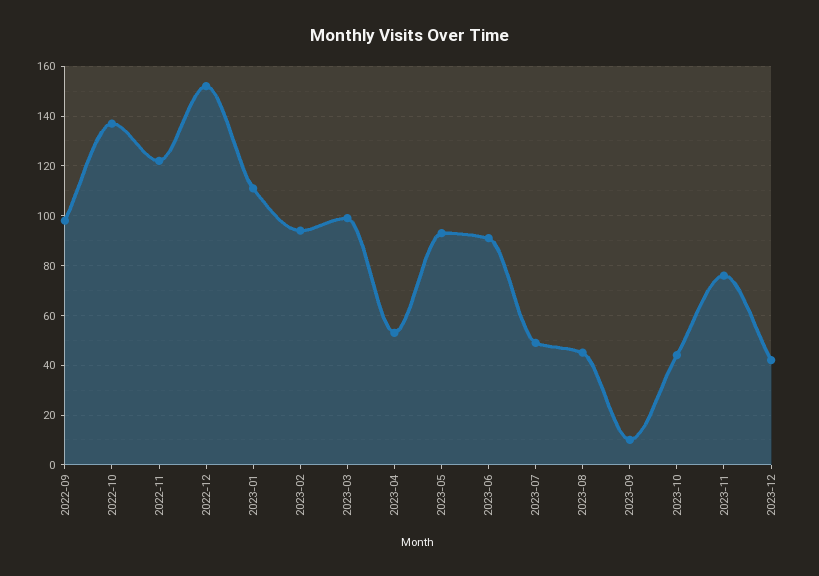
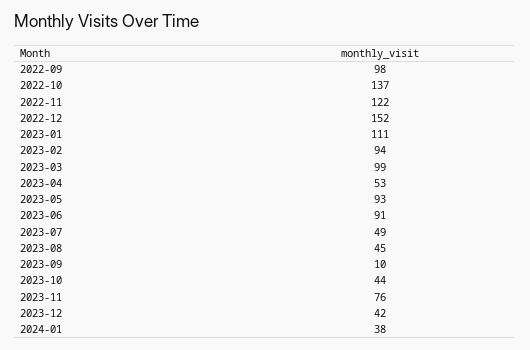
2024-01: none -> 38

